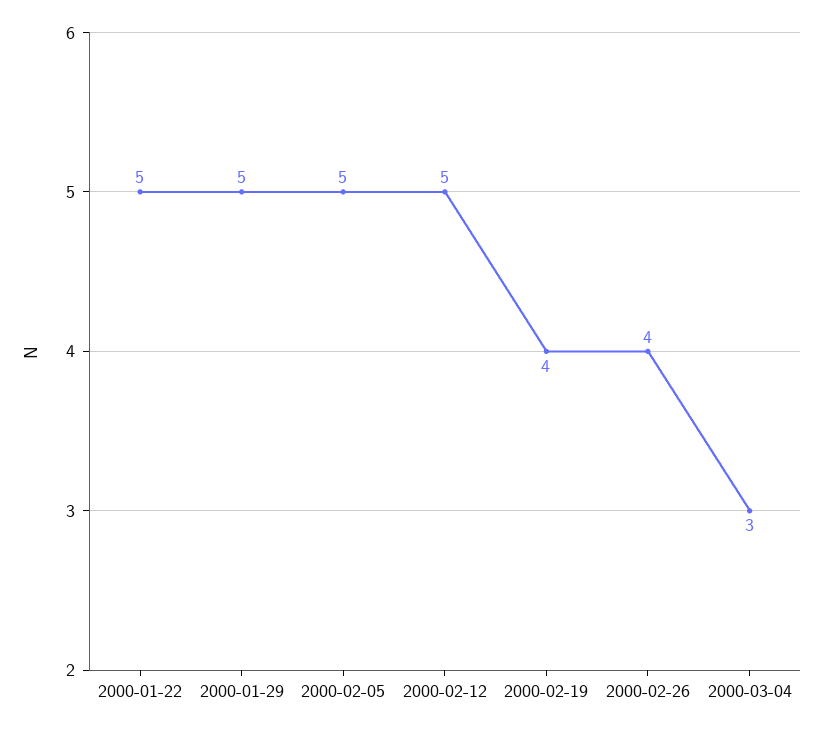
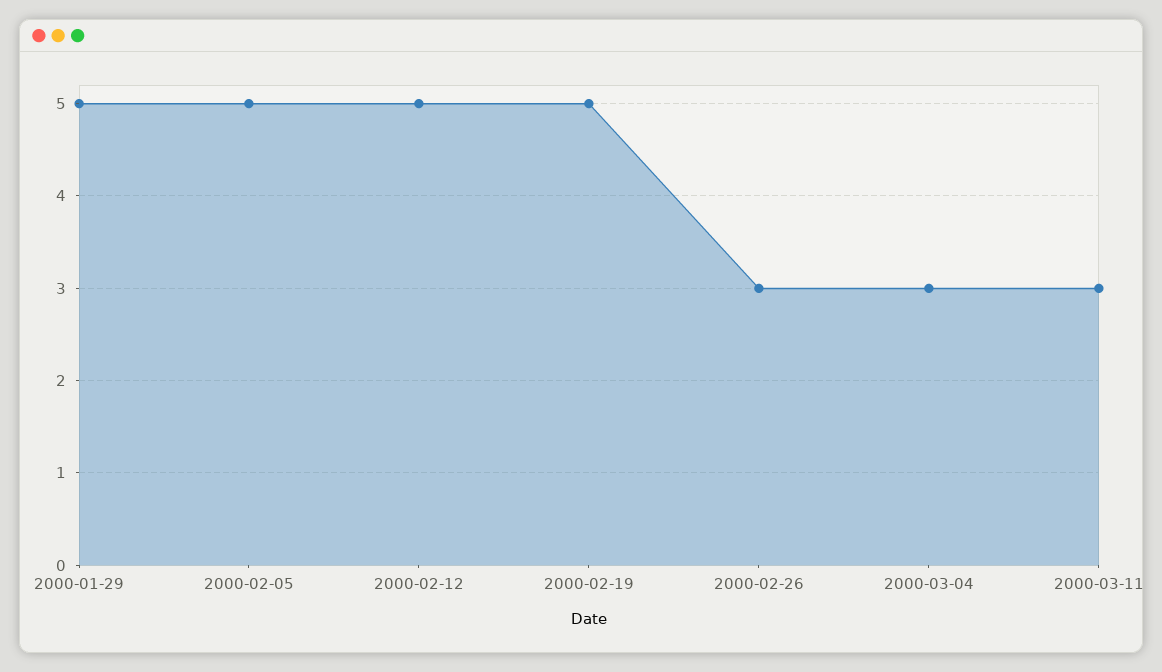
2000-01-22: 5 -> none
2000-02-19: 4 -> 5
2000-02-26: 4 -> 3
2000-03-11: none -> 3

